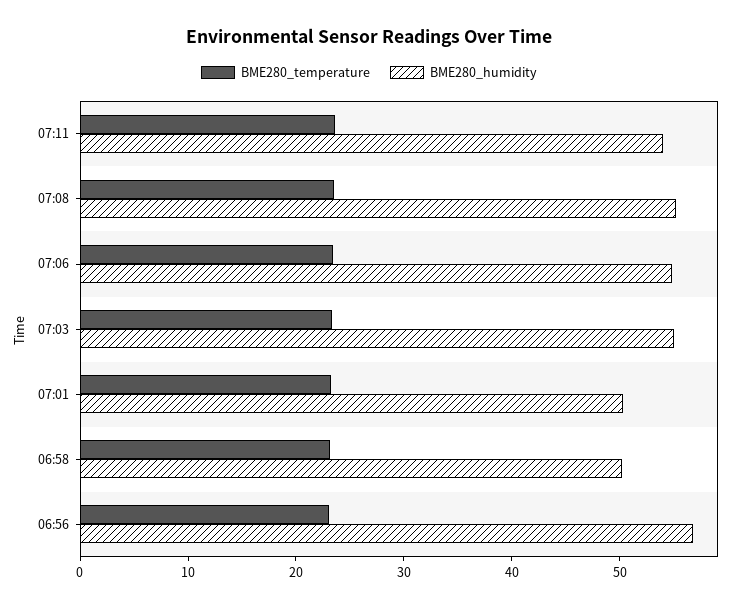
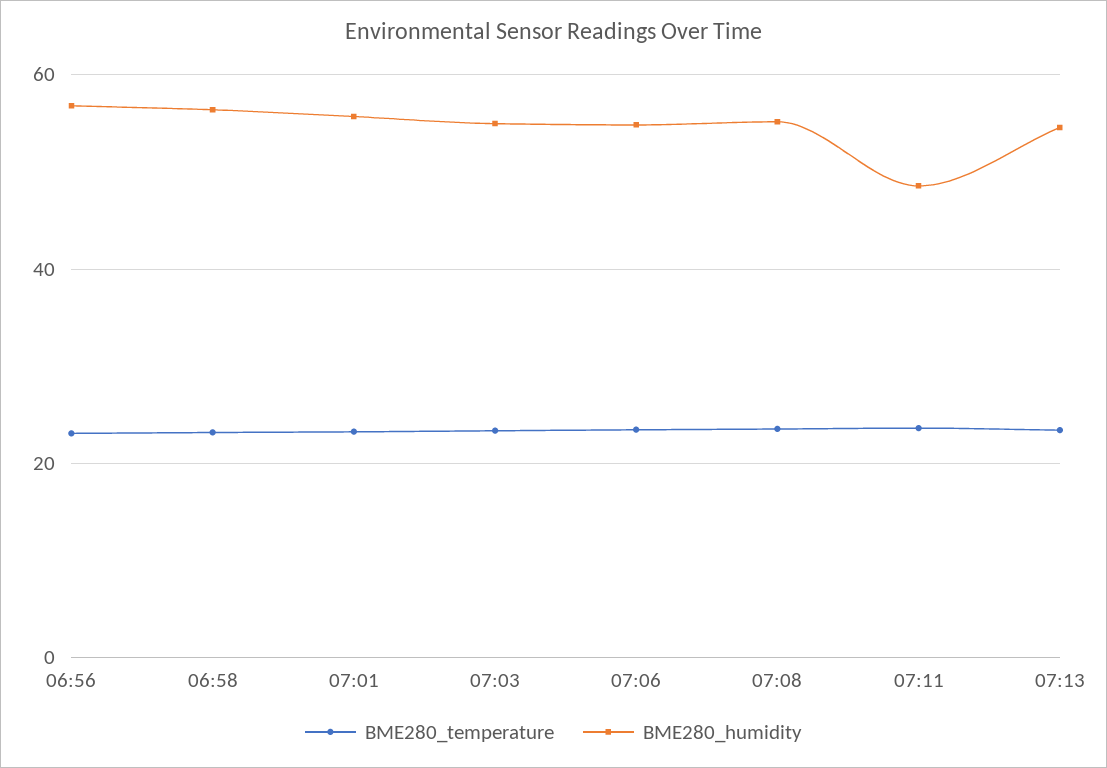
BME280_humidity, 07:11: 54 -> 48
BME280_humidity, 07:01: 50 -> 56
BME280_humidity, 06:58: 50 -> 56
BME280_temperature, 07:13: none -> 24
BME280_humidity, 07:13: none -> 54

